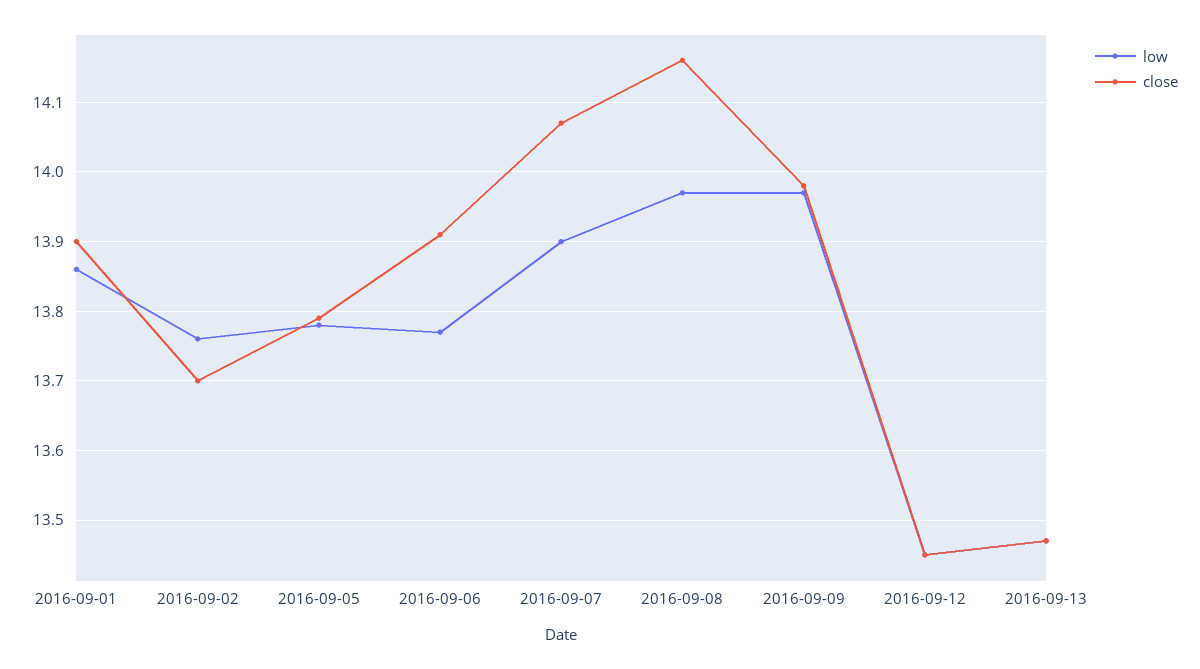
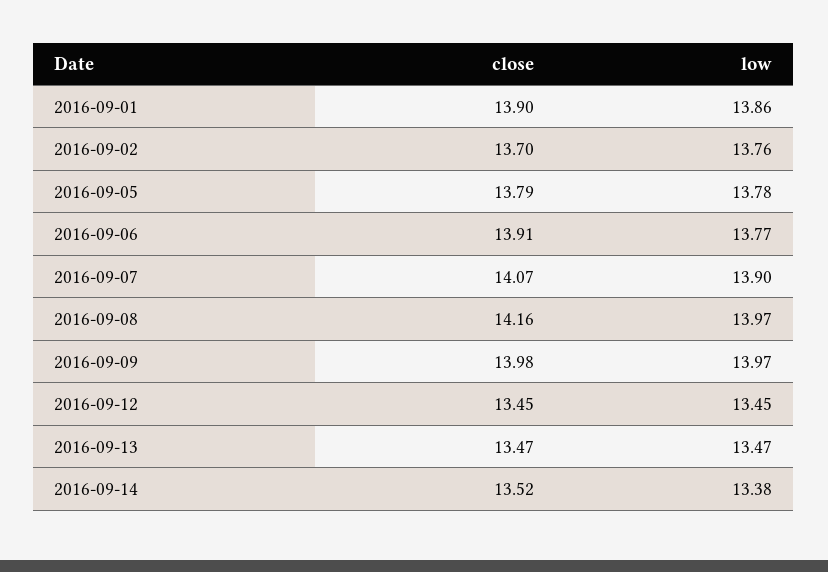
close, 2016-09-14: none -> 13.52
low, 2016-09-14: none -> 13.38

